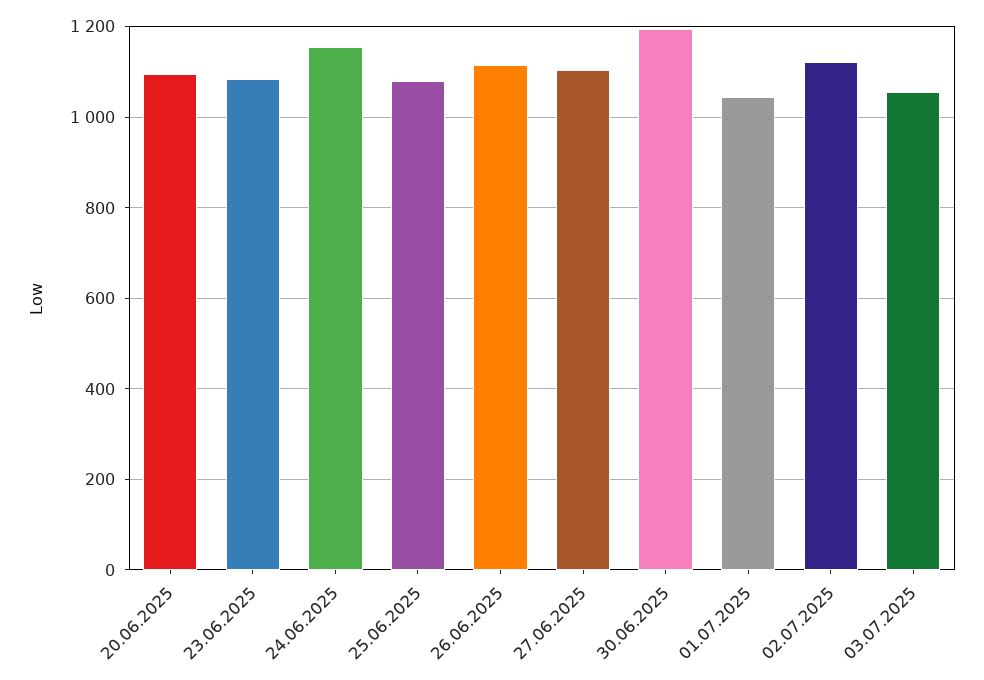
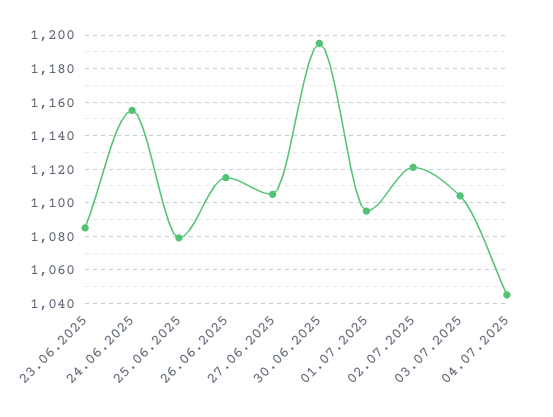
20.06.2025: 1100 -> none
01.07.2025: 1040 -> 1095
03.07.2025: 1060 -> 1105
04.07.2025: none -> 1045

